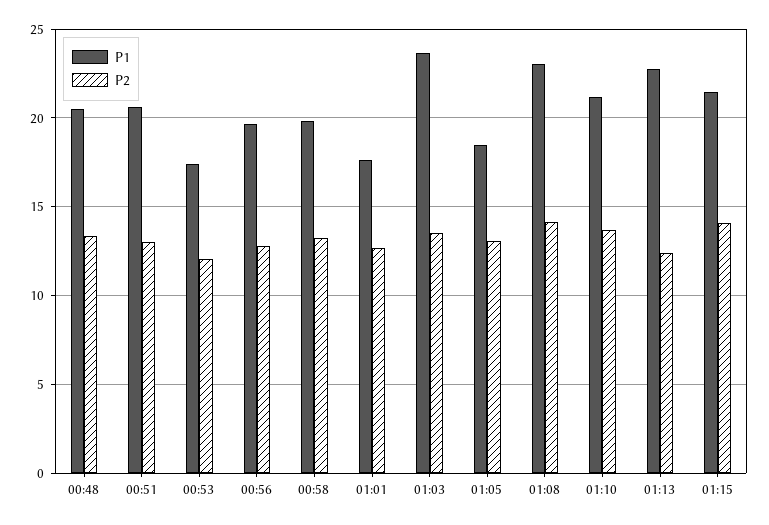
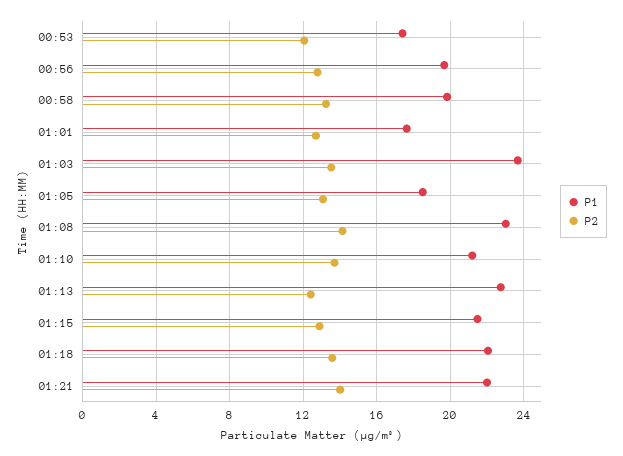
P1, 00:48: 20.5 -> none
P2, 00:48: 13.5 -> none
P1, 00:51: 20.5 -> none
P2, 00:51: 13 -> none
P2, 01:15: 14 -> 13
P1, 01:18: none -> 22
P2, 01:18: none -> 13.5
P1, 01:21: none -> 22
P2, 01:21: none -> 14

